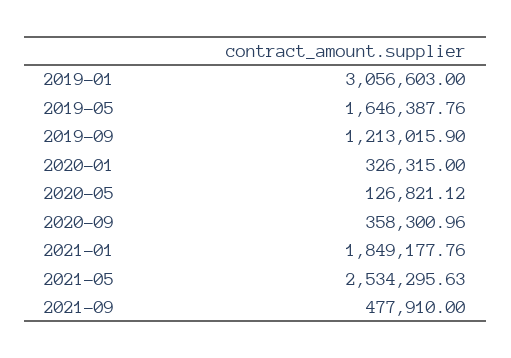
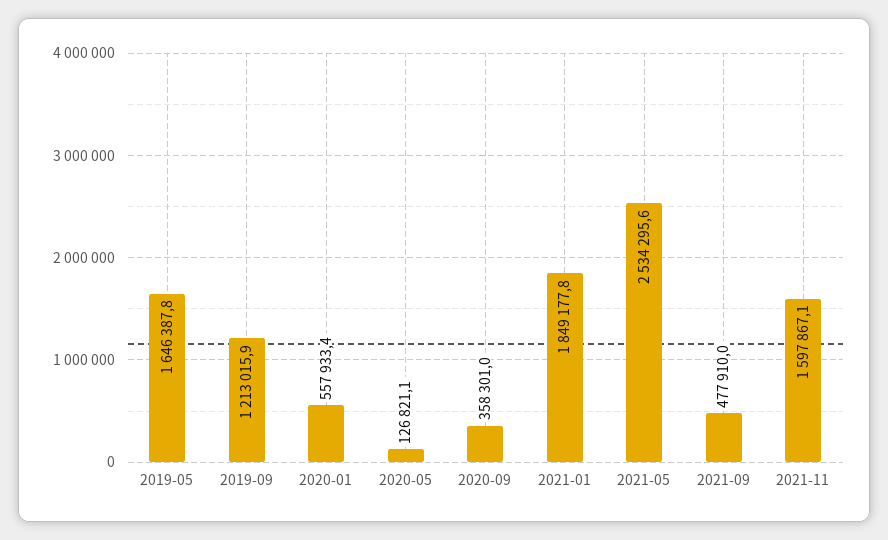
2019-01: 3056603 -> none
2020-01: 326315 -> 557933.4
2021-11: none -> 1597867.1

